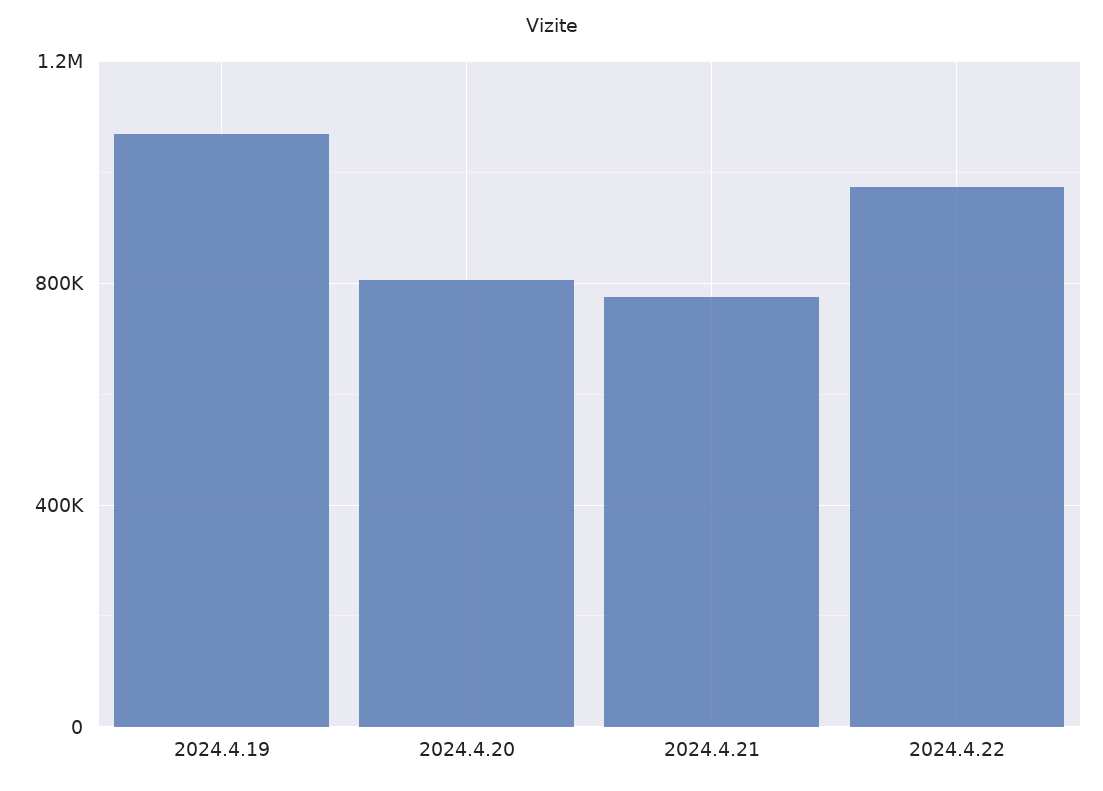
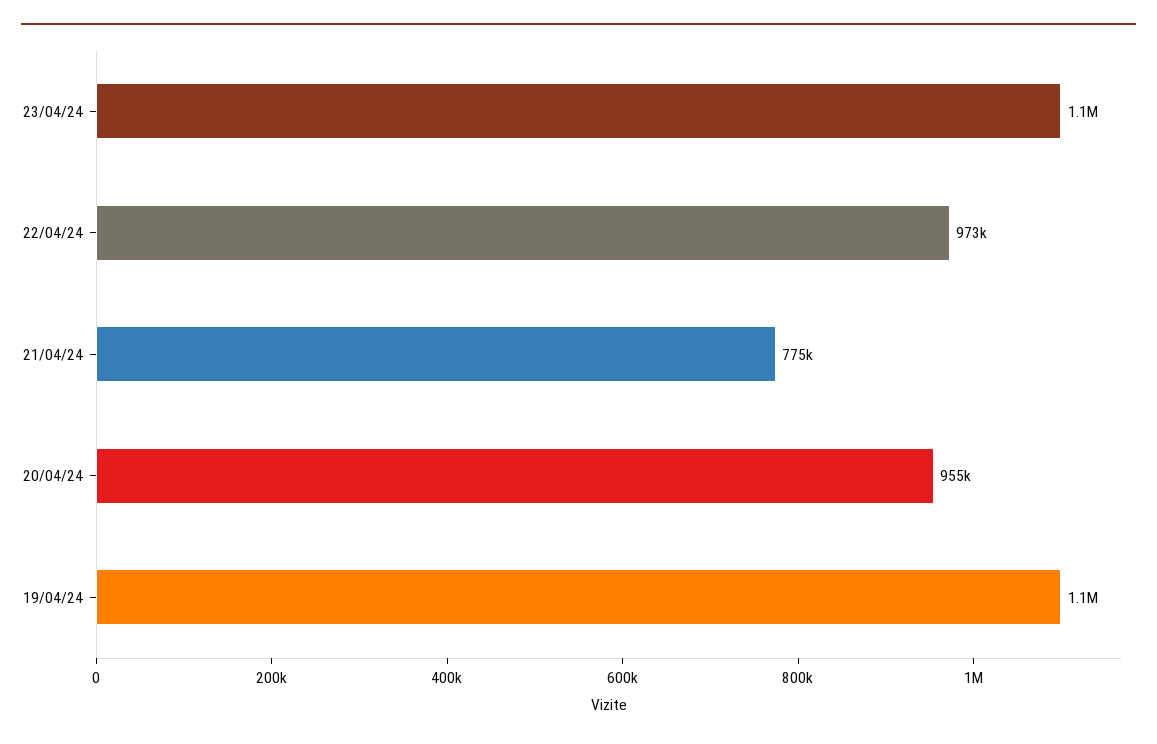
2024.4.20: 800000 -> 955000
23/04/24: none -> 1100000

